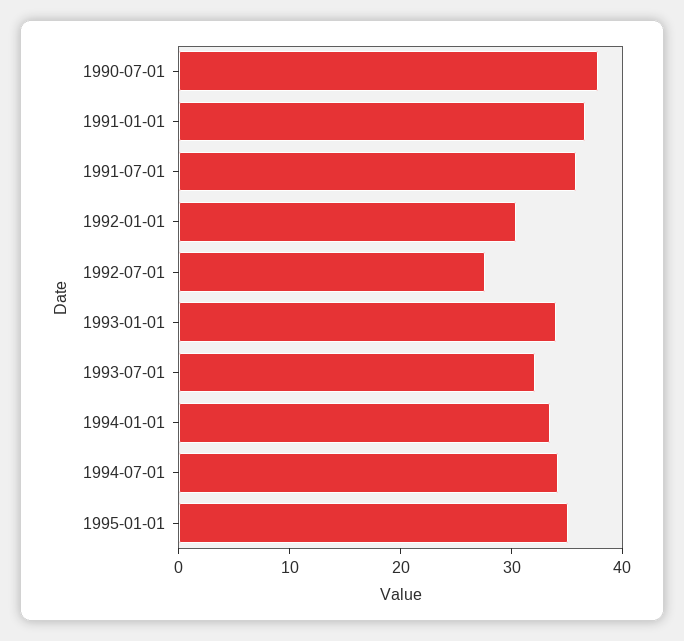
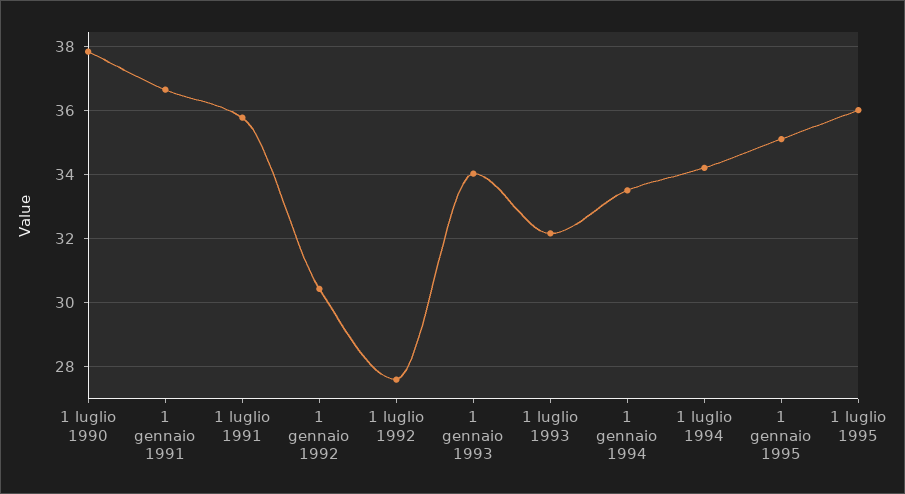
1 luglio 1995: none -> 36

